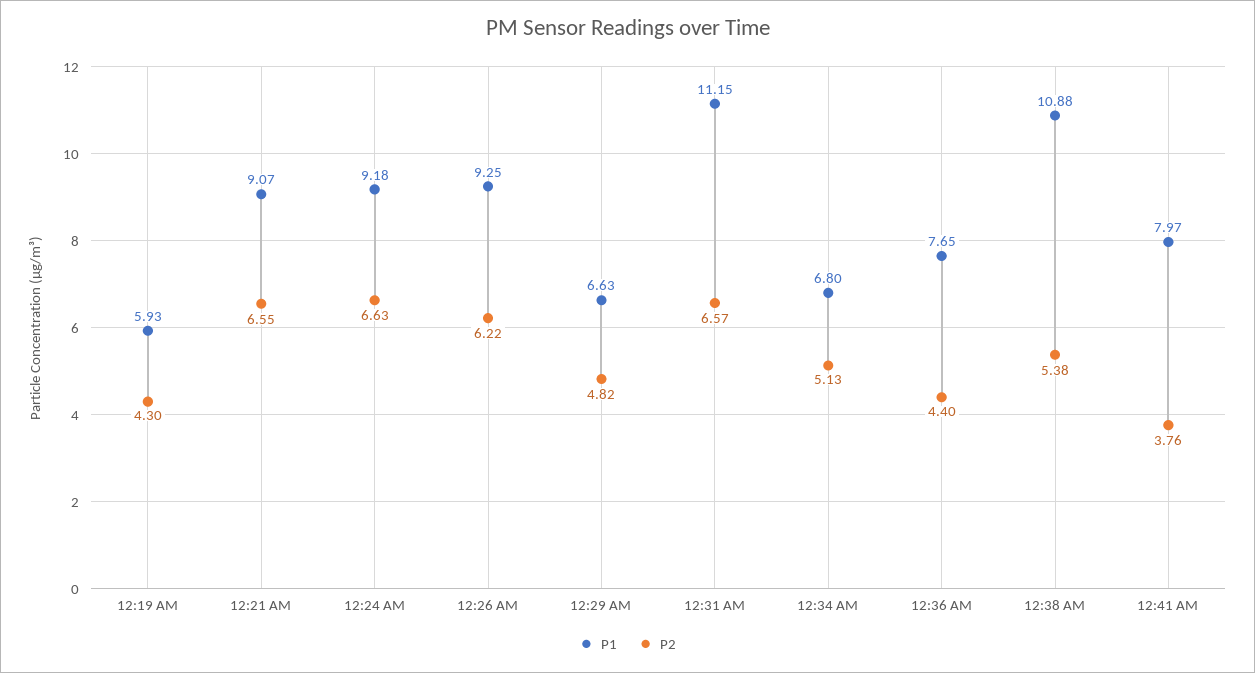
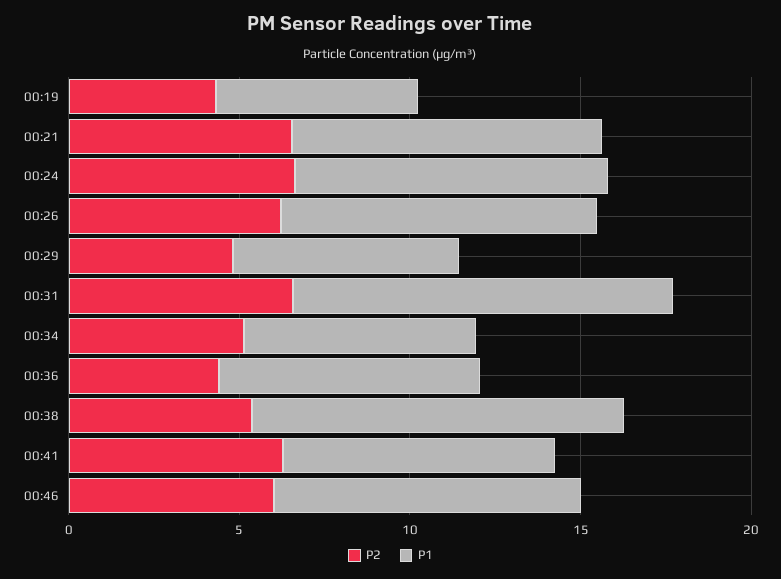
P2, 12:41 AM: 3.76 -> 6
P2, 00:46: none -> 6
P1, 00:46: none -> 9

